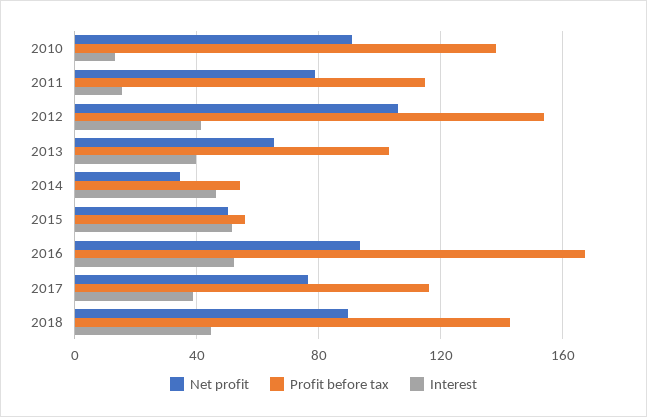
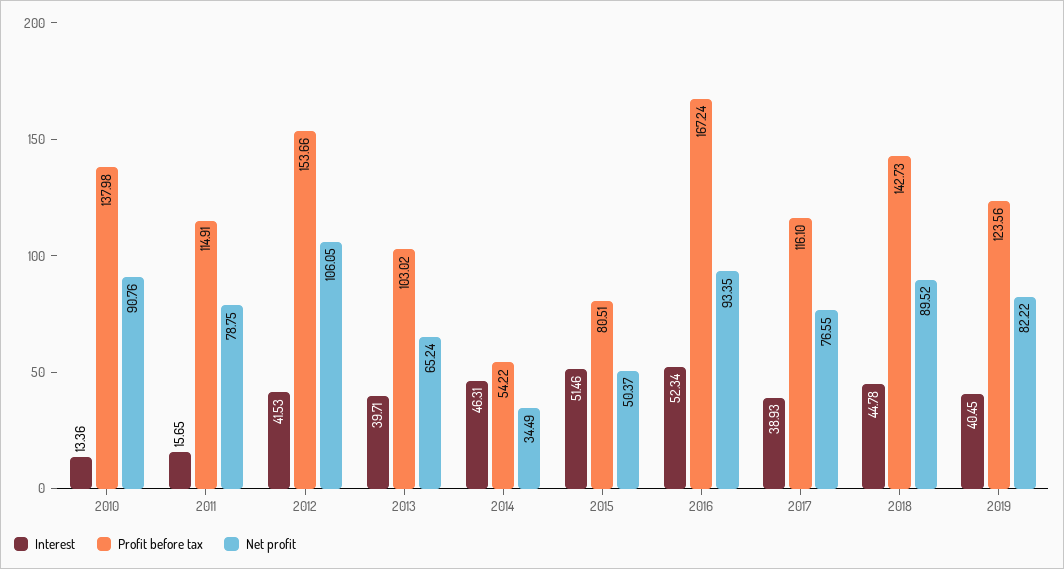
Profit before tax, 2015: 55 -> 80.51
Interest, 2019: none -> 40.45
Profit before tax, 2019: none -> 123.56
Net profit, 2019: none -> 82.22

